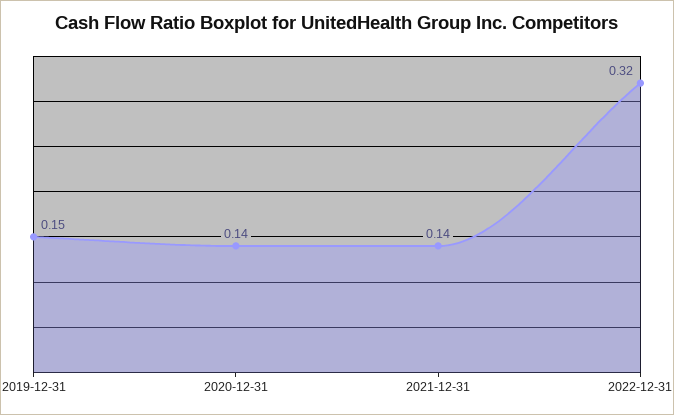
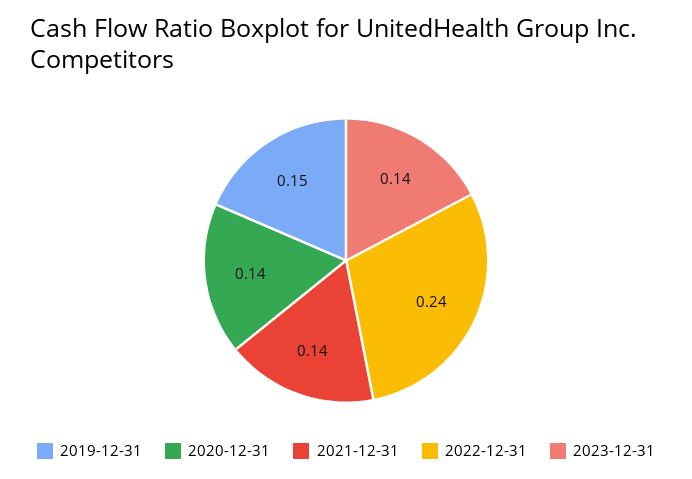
2022-12-31: 0.32 -> 0.24
2023-12-31: none -> 0.14

